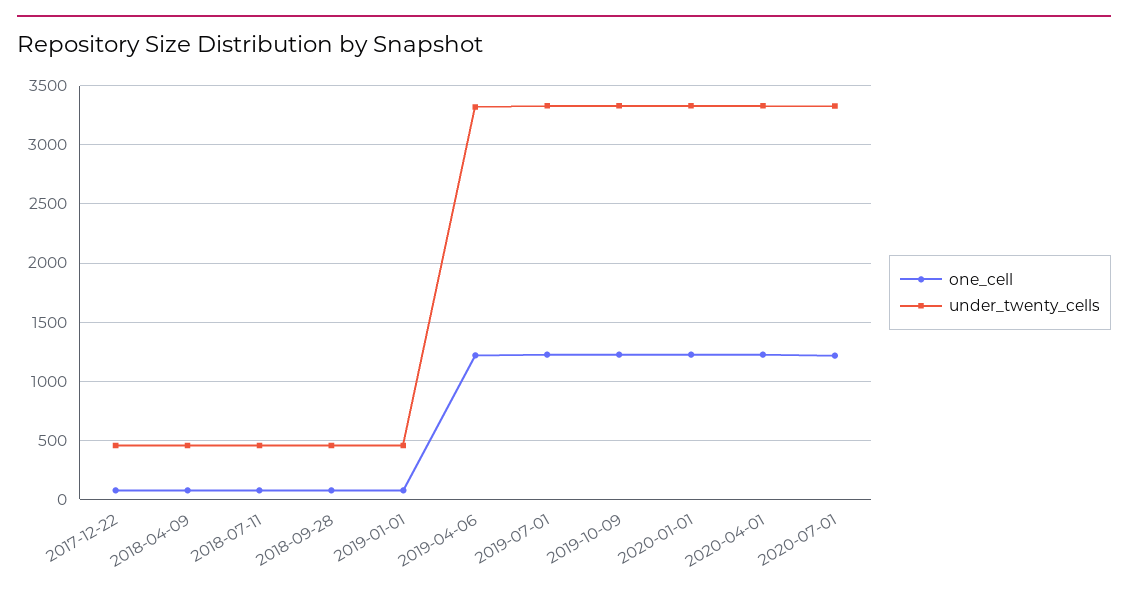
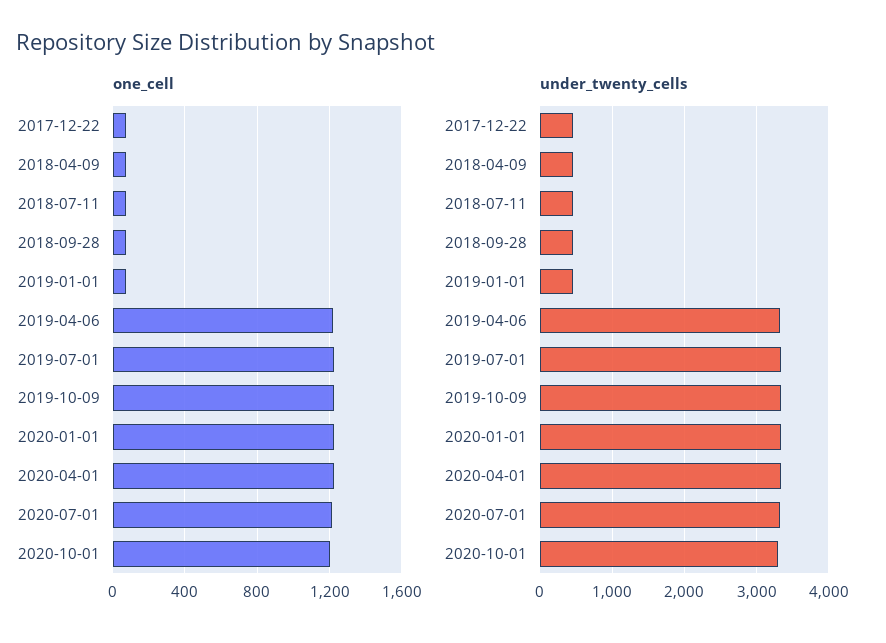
one_cell, 2020-10-01: none -> 1200
under_twenty_cells, 2020-10-01: none -> 3300

